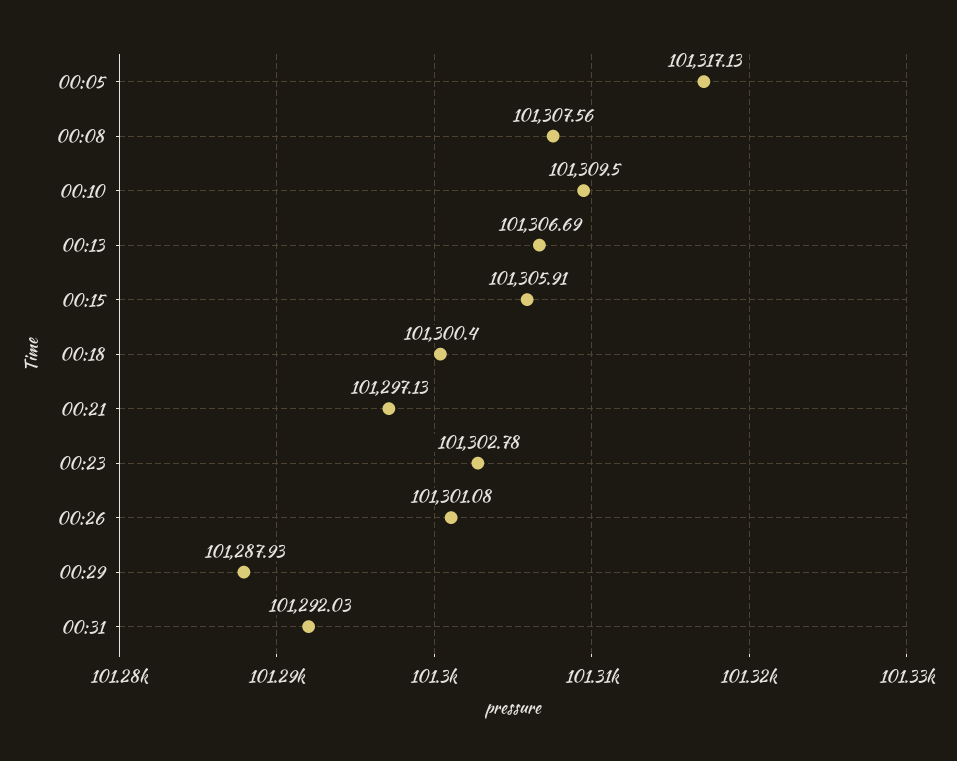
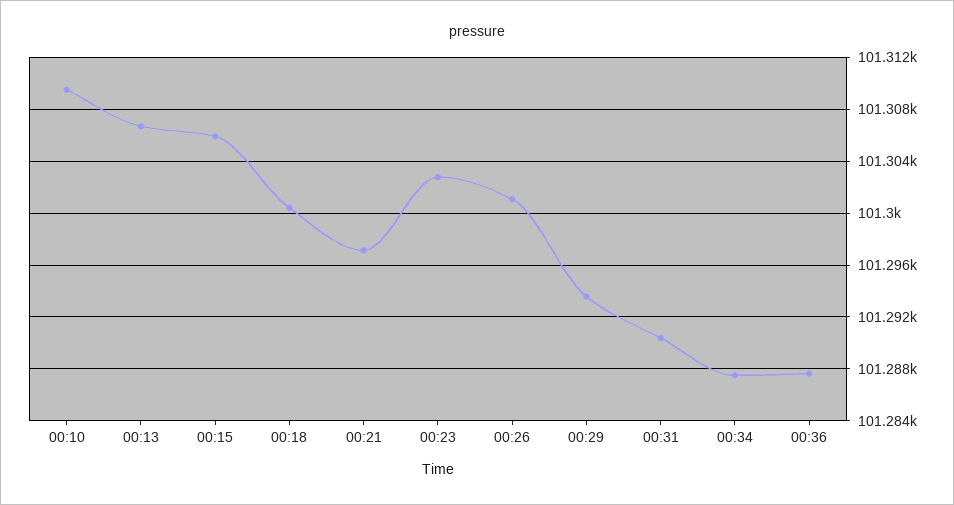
00:05: 101317.13 -> none
00:08: 101307.56 -> none
00:29: 101287.93 -> 101293.5
00:31: 101292.03 -> 101290.5
00:34: none -> 101287.5
00:36: none -> 101287.5

